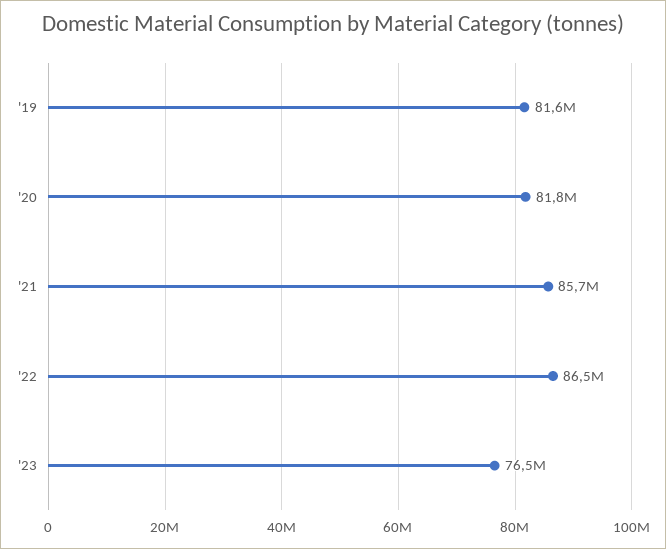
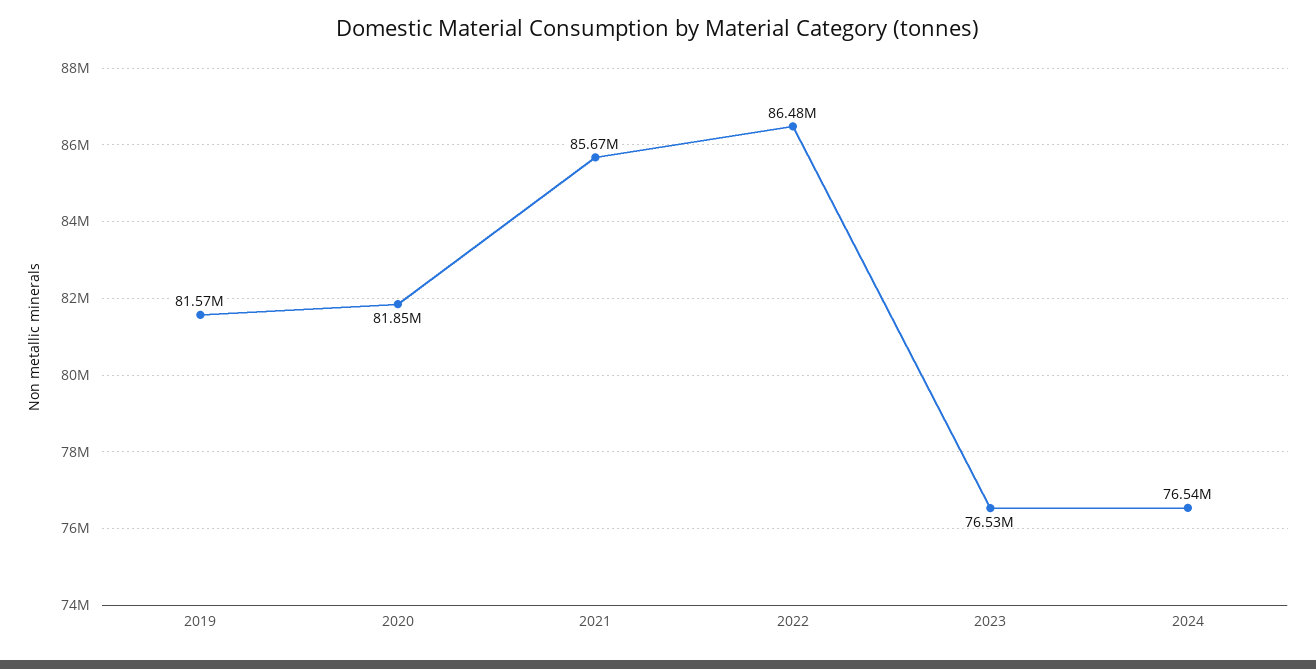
2024: none -> 76540000

